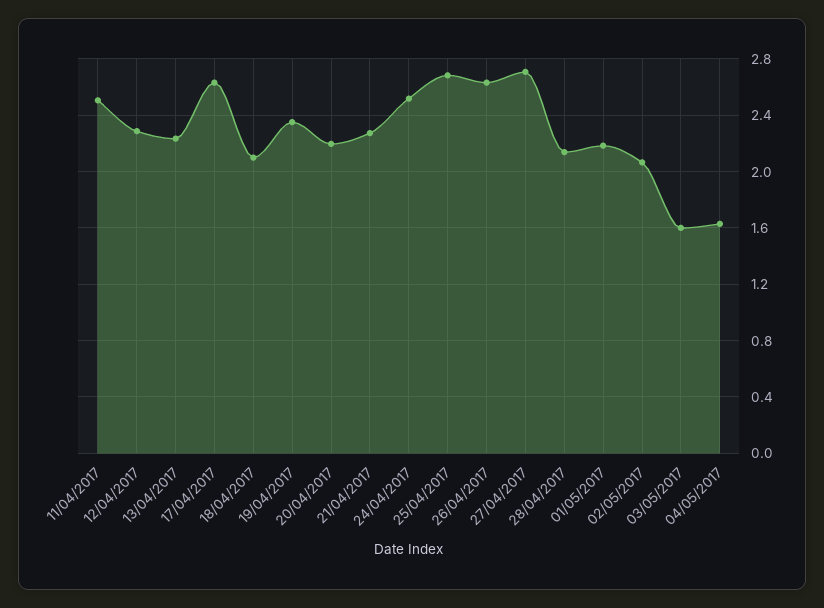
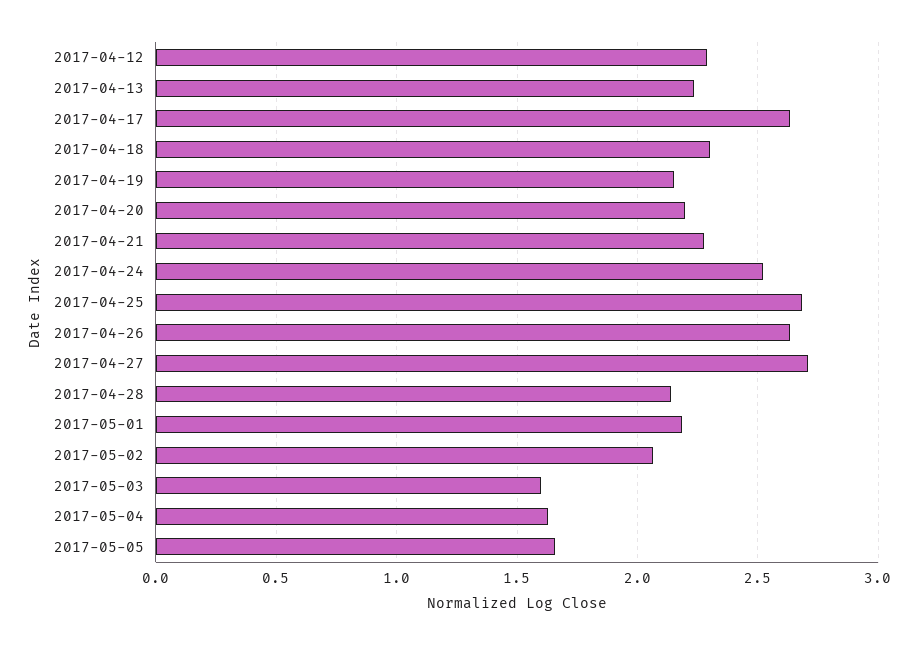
11/04/2017: 2.5 -> none
18/04/2017: 2.1 -> 2.3
19/04/2017: 2.35 -> 2.15
2017-05-05: none -> 1.65

